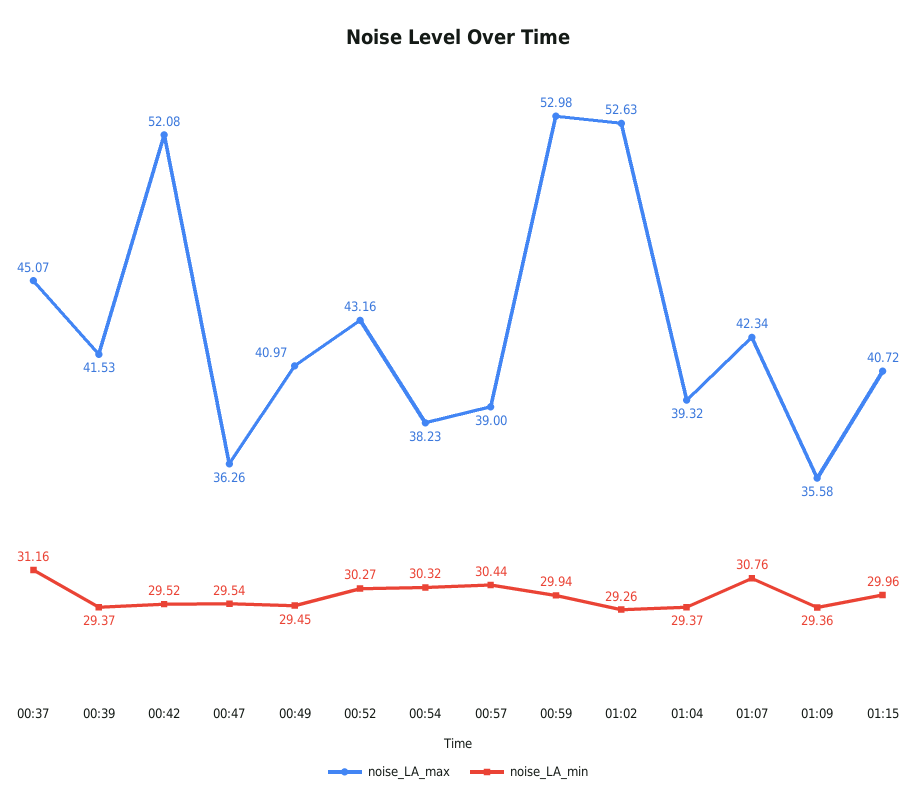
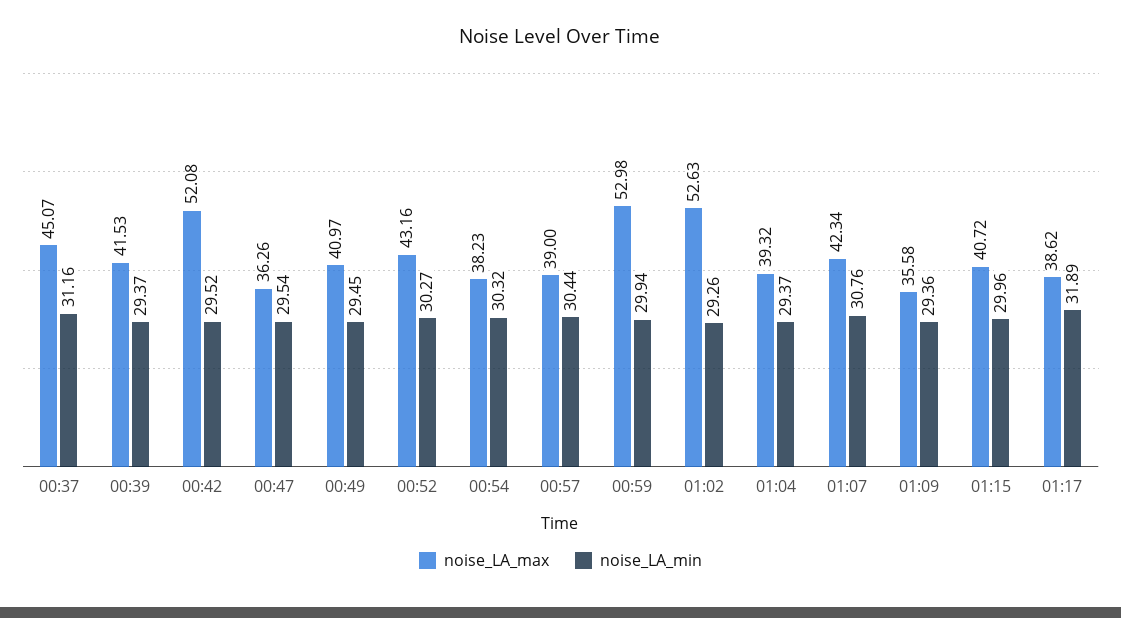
noise_LA_max, 01:17: none -> 38.62
noise_LA_min, 01:17: none -> 31.89

